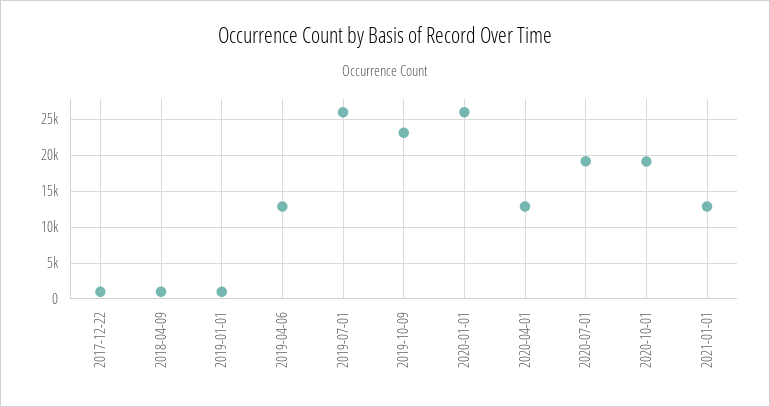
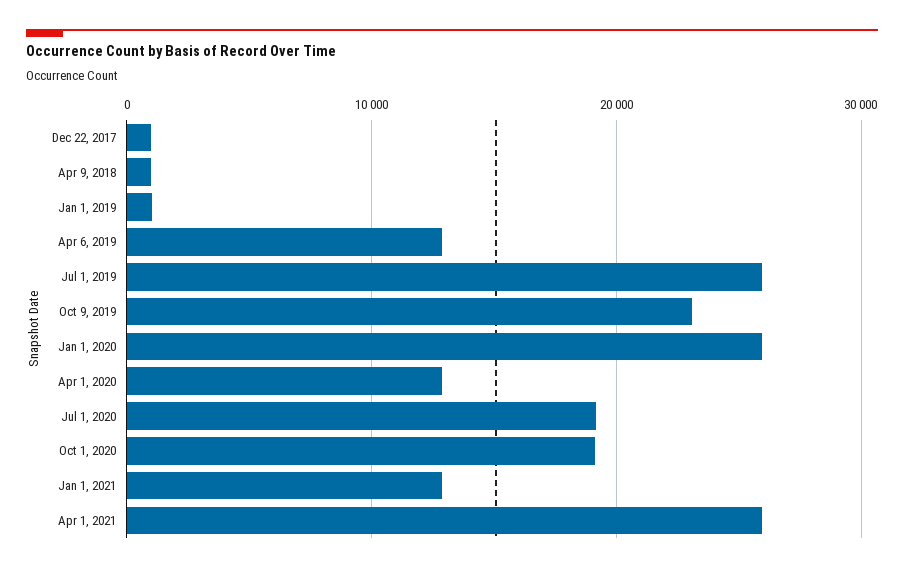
Apr 1, 2021: none -> 26000

